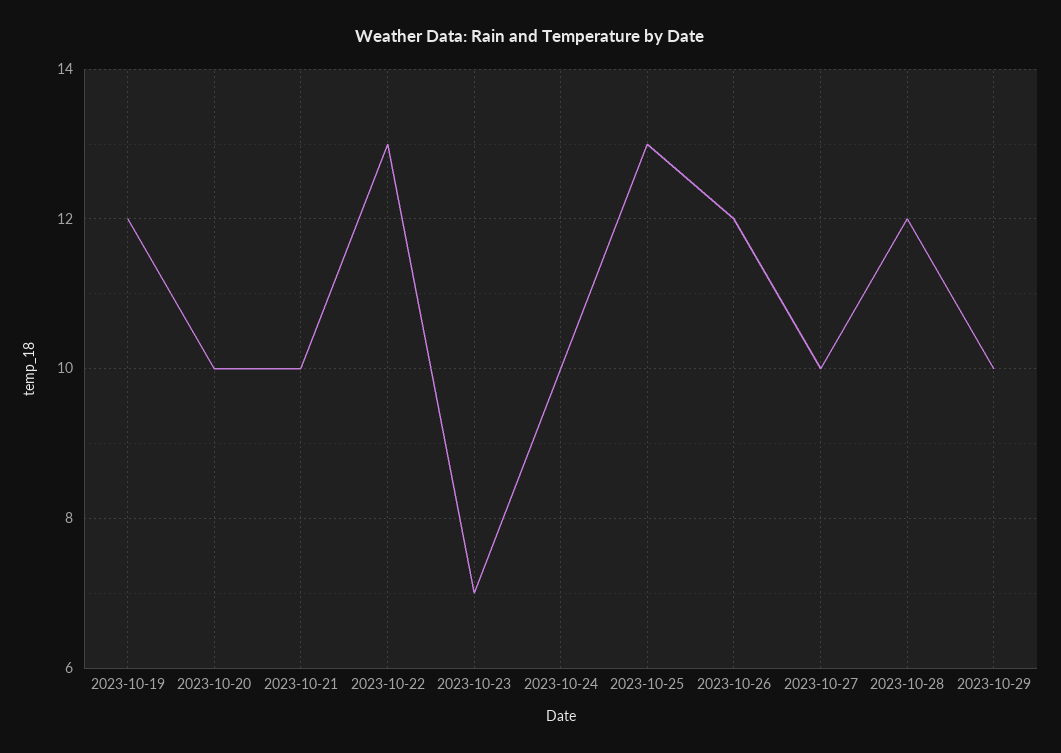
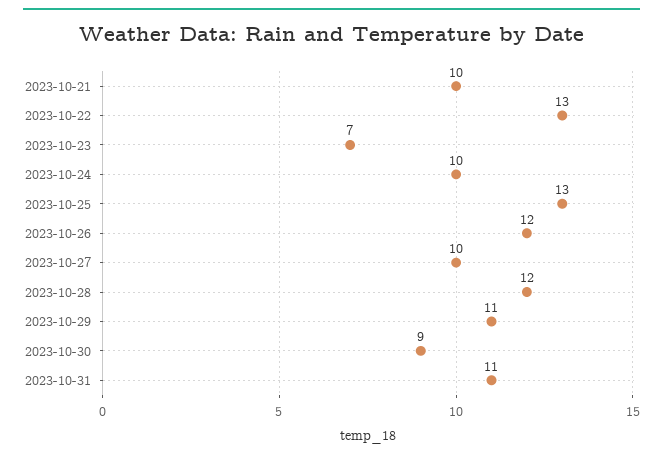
2023-10-19: 12 -> none
2023-10-20: 10 -> none
2023-10-29: 10 -> 11
2023-10-30: none -> 9
2023-10-31: none -> 11

